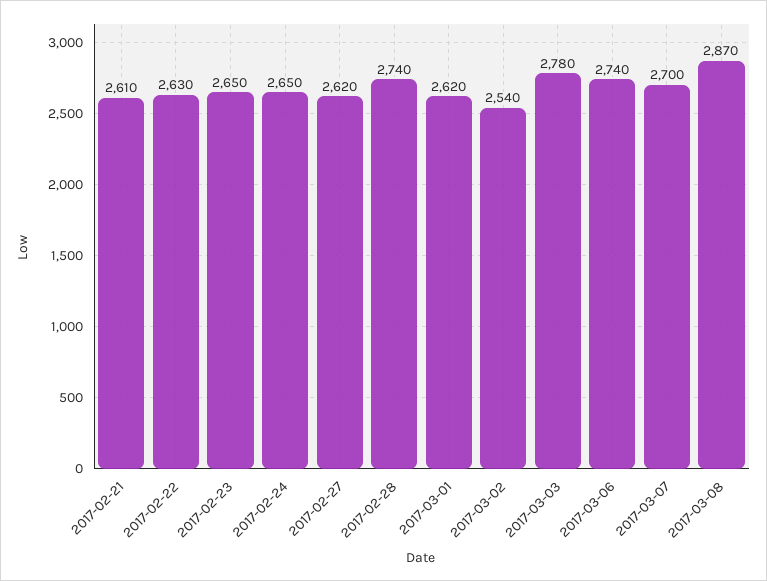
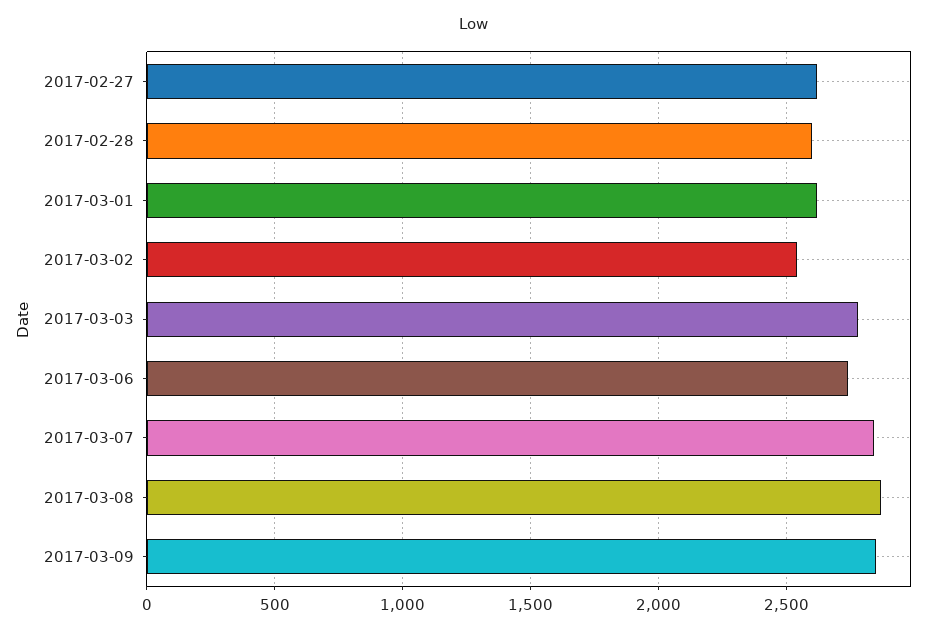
2017-02-21: 2610 -> none
2017-02-22: 2630 -> none
2017-02-23: 2650 -> none
2017-02-24: 2650 -> none
2017-02-28: 2740 -> 2600
2017-03-07: 2700 -> 2850
2017-03-09: none -> 2850

